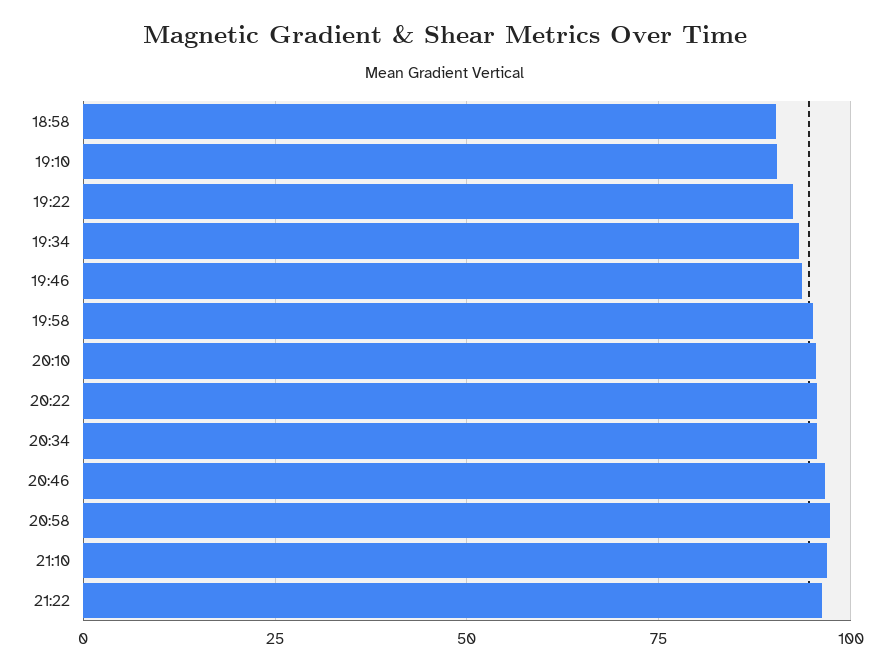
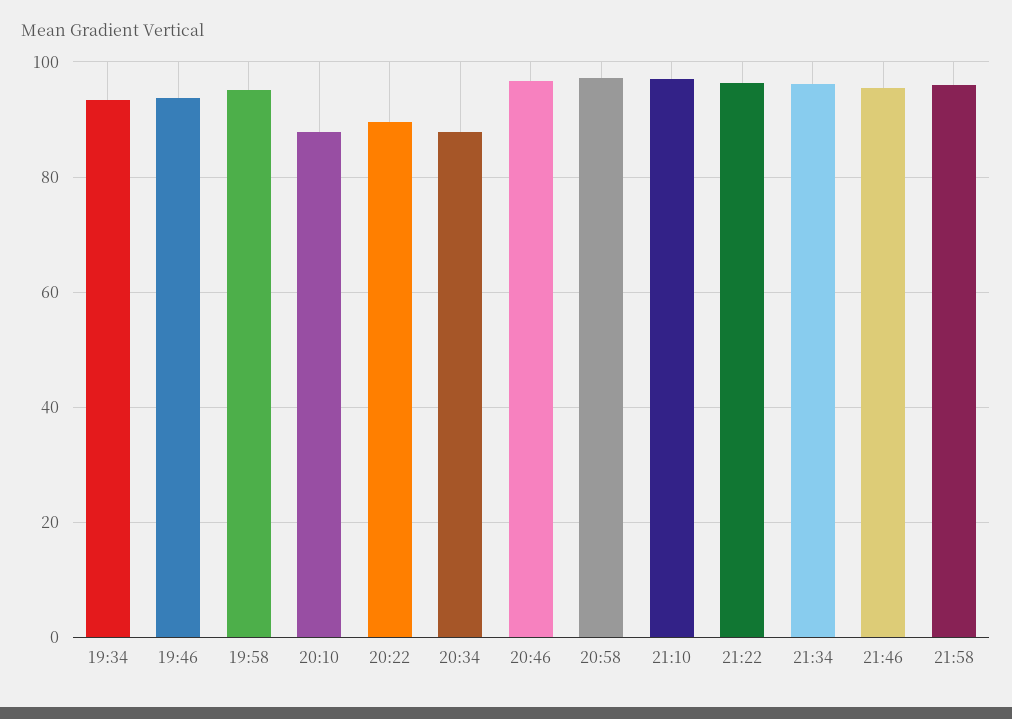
18:58: 90 -> none
19:10: 90 -> none
19:22: 92.5 -> none
20:10: 95 -> 88
20:22: 95 -> 90
20:34: 95 -> 88
21:34: none -> 96
21:46: none -> 96
21:58: none -> 96

